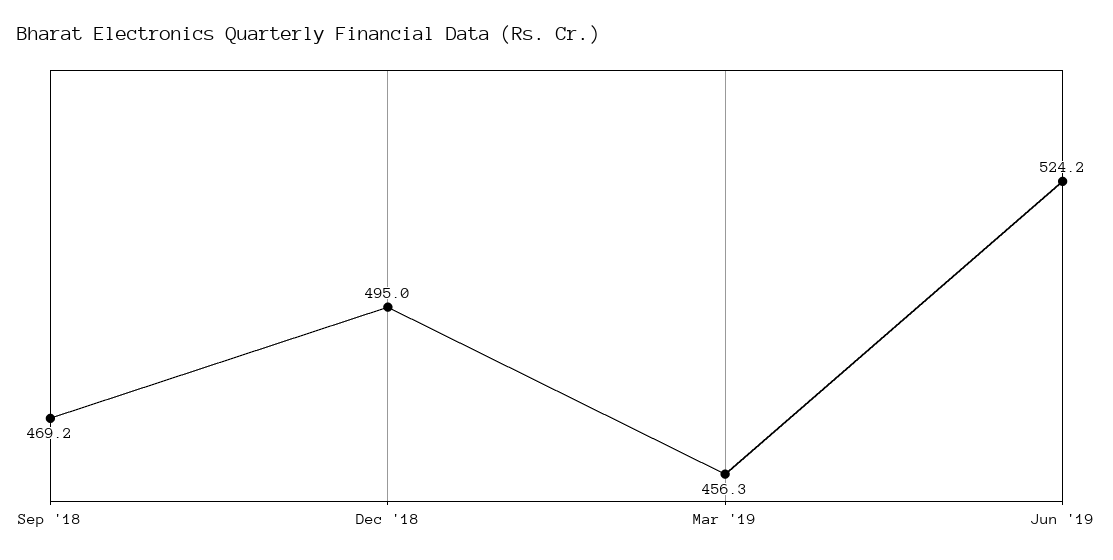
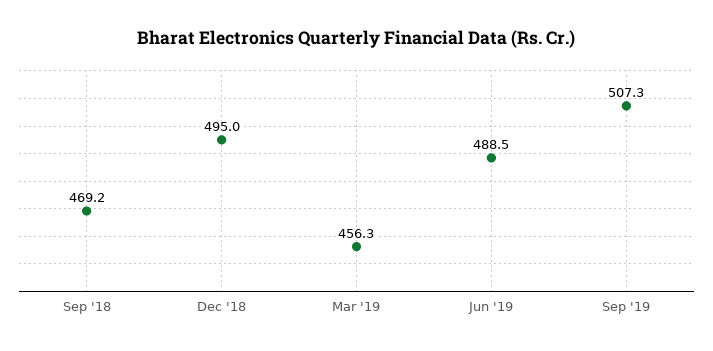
Jun '19: 524.2 -> 488.5
Sep '19: none -> 507.3

